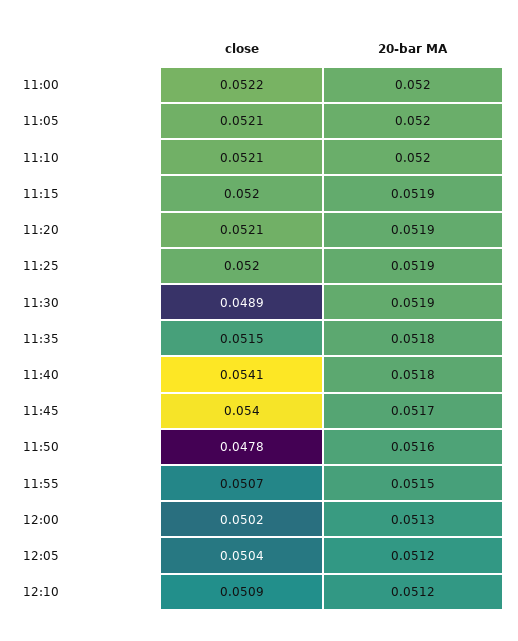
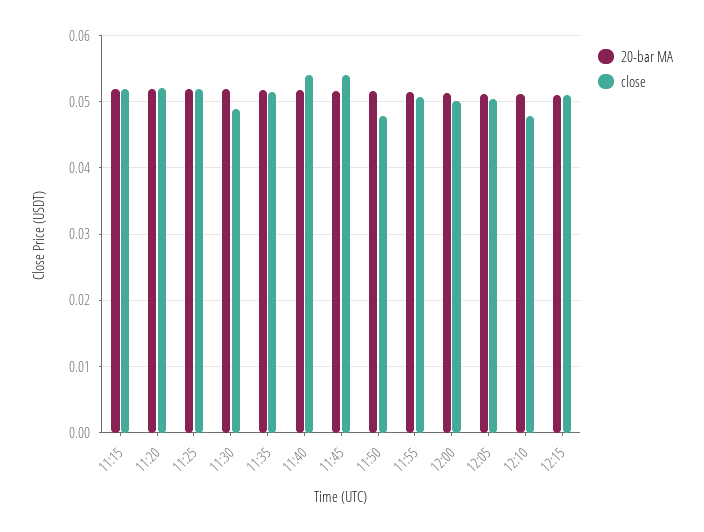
close, 11:00: 0.0522 -> none
20-bar MA, 11:00: 0.052 -> none
close, 11:05: 0.0521 -> none
20-bar MA, 11:05: 0.052 -> none
close, 11:10: 0.0521 -> none
20-bar MA, 11:10: 0.052 -> none
close, 12:10: 0.0509 -> 0.048
20-bar MA, 12:15: none -> 0.051
close, 12:15: none -> 0.051

